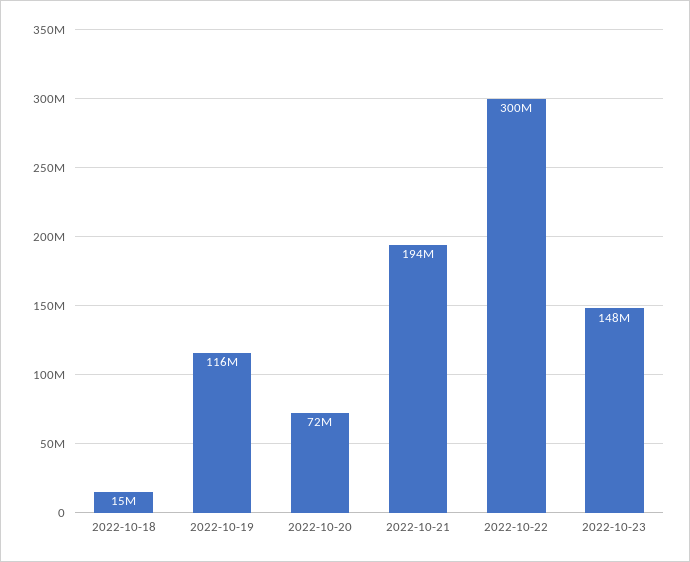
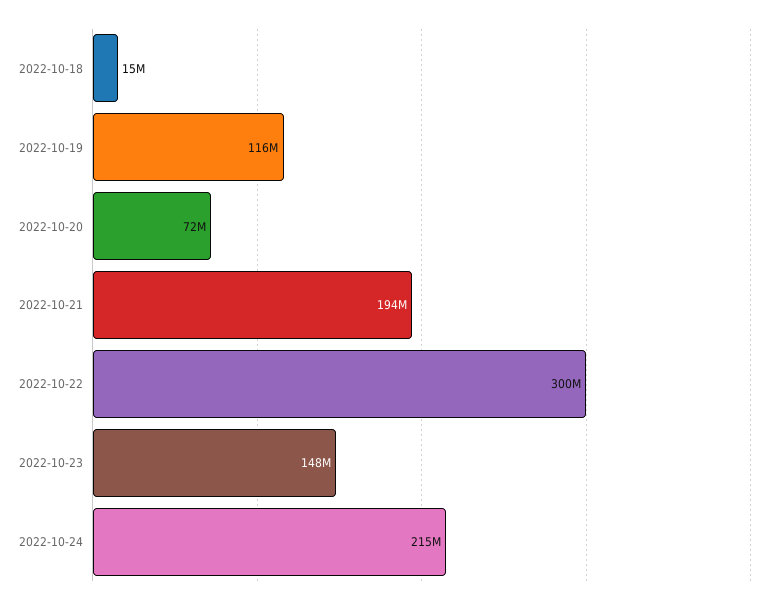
2022-10-24: none -> 215000000

